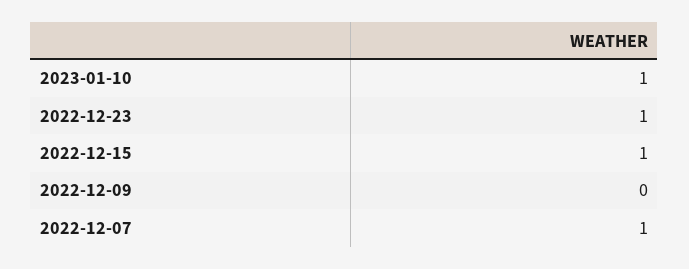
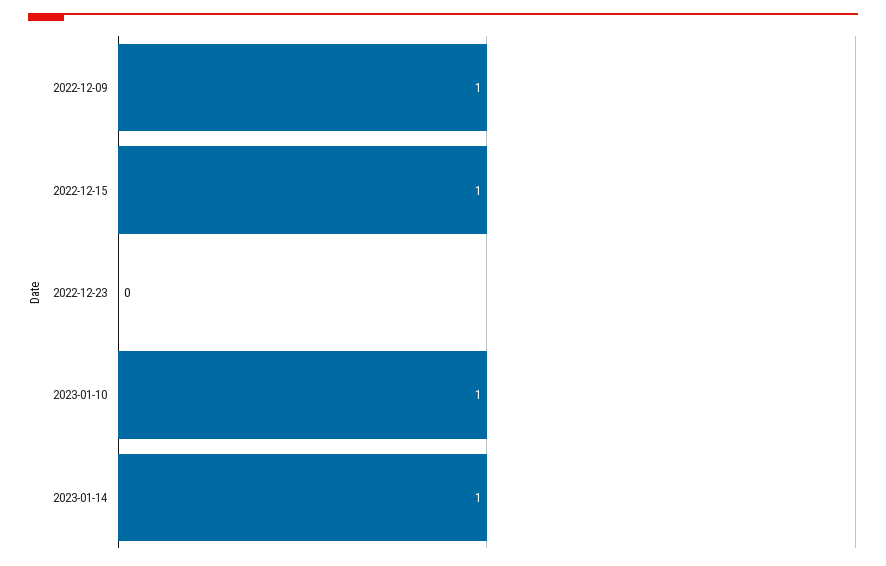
2022-12-23: 1 -> 0
2022-12-09: 0 -> 1
2022-12-07: 1 -> none
2023-01-14: none -> 1

